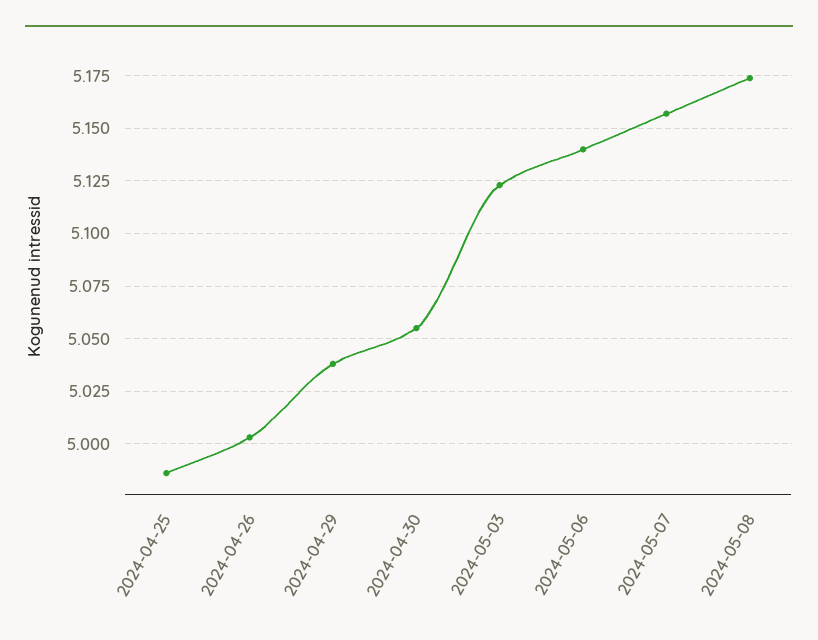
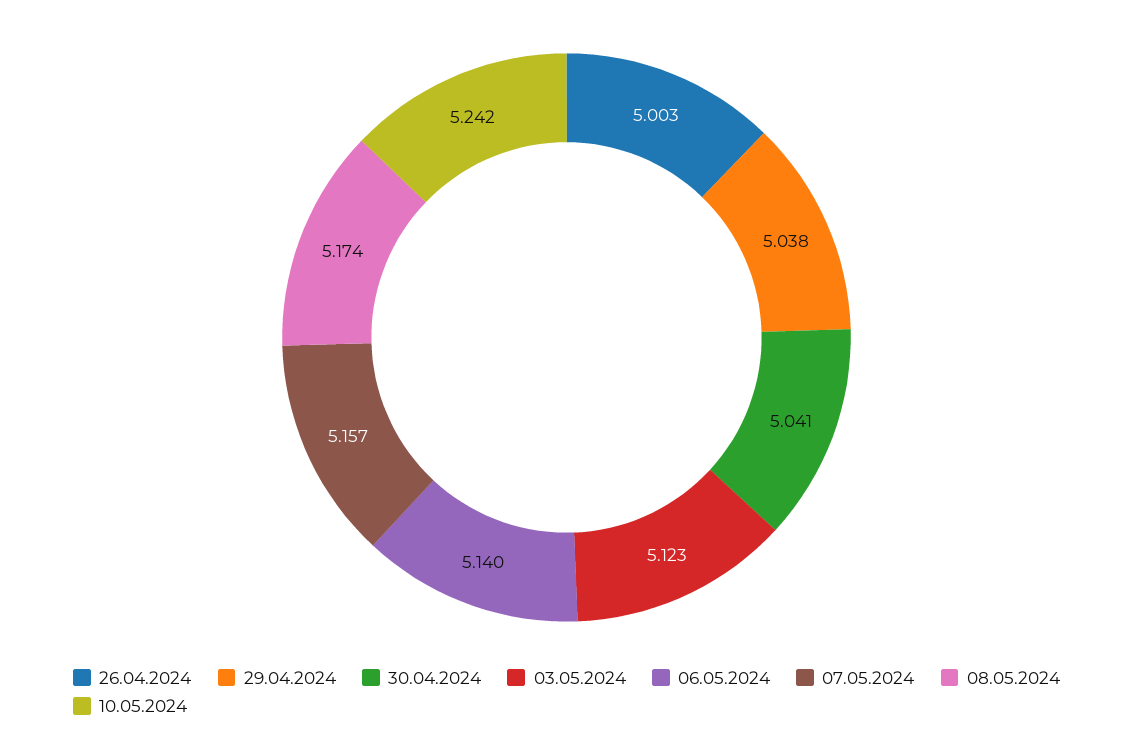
2024-04-25: 4.985 -> none
2024-04-30: 5.055 -> 5.041
10.05.2024: none -> 5.242

